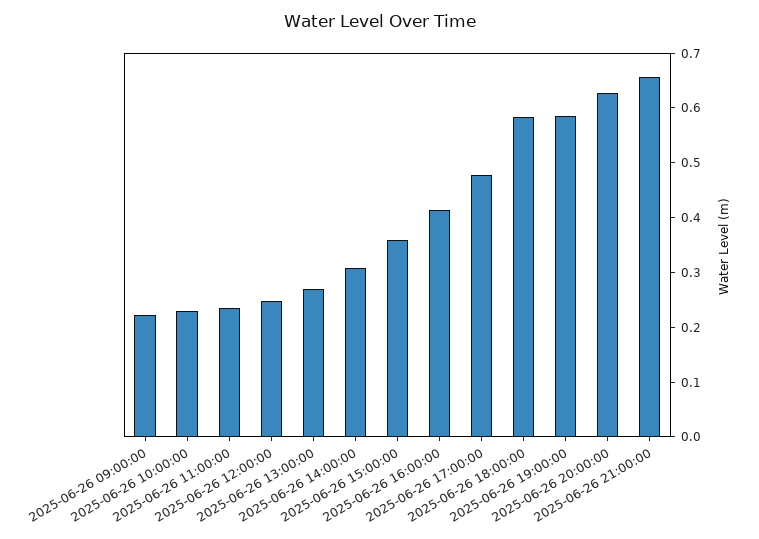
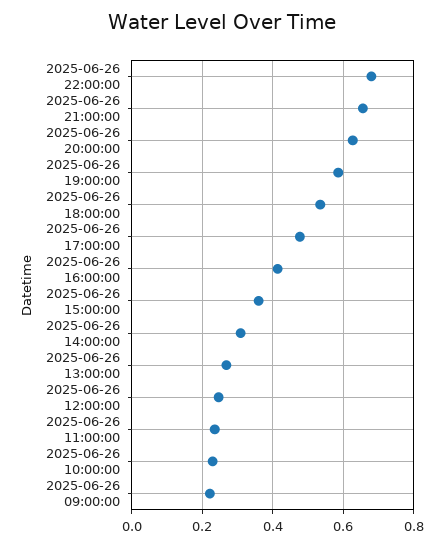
2025-06-26 18:00:00: 0.58 -> 0.54
2025-06-26 22:00:00: none -> 0.68

